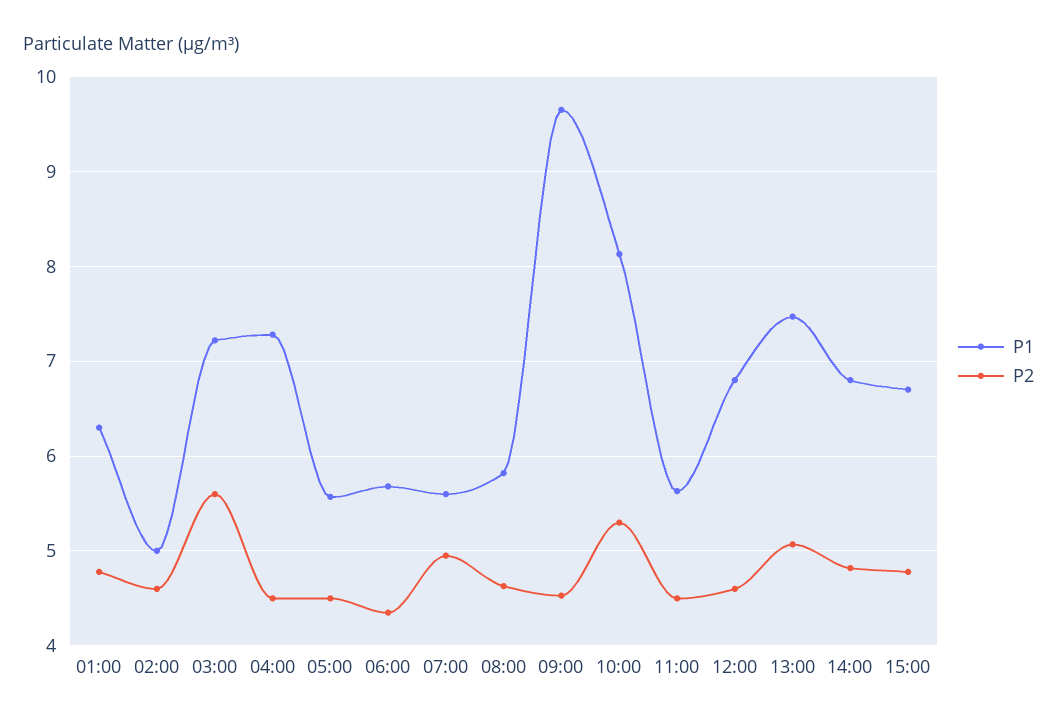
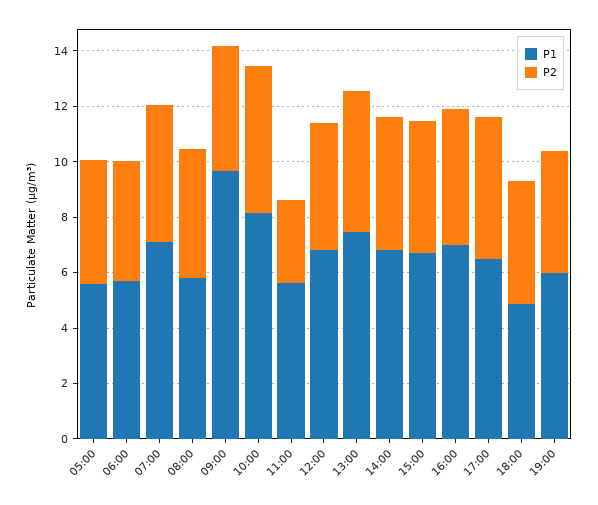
P1, 01:00: 6.3 -> none
P2, 01:00: 4.8 -> none
P1, 02:00: 5 -> none
P2, 02:00: 4.6 -> none
P1, 03:00: 7.2 -> none
P2, 03:00: 5.6 -> none
P1, 04:00: 7.3 -> none
P2, 04:00: 4.5 -> none
P1, 07:00: 5.6 -> 7
P2, 11:00: 4.5 -> 3
P1, 16:00: none -> 7
P2, 16:00: none -> 5
P1, 17:00: none -> 6.5
P2, 17:00: none -> 5
P1, 18:00: none -> 5
P2, 18:00: none -> 4.5
P1, 19:00: none -> 6
P2, 19:00: none -> 4.5

